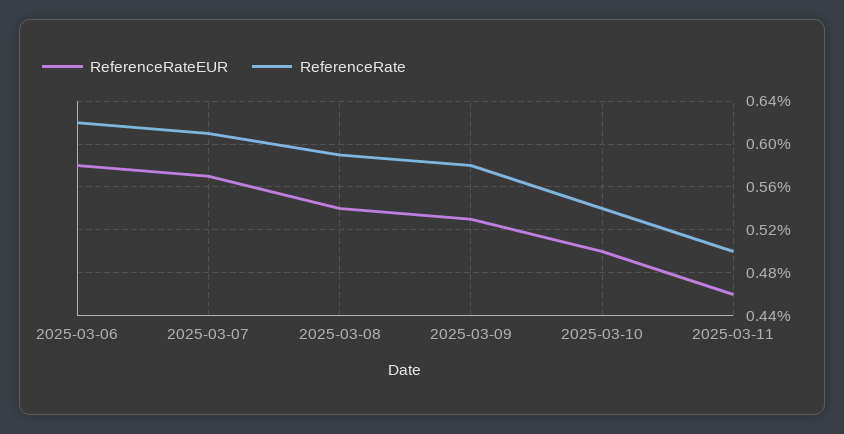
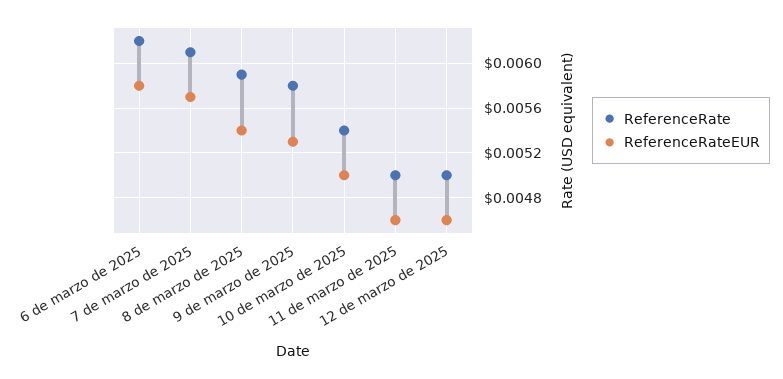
ReferenceRate, 12 de marzo de 2025: none -> 0.005
ReferenceRateEUR, 12 de marzo de 2025: none -> 0.0046

